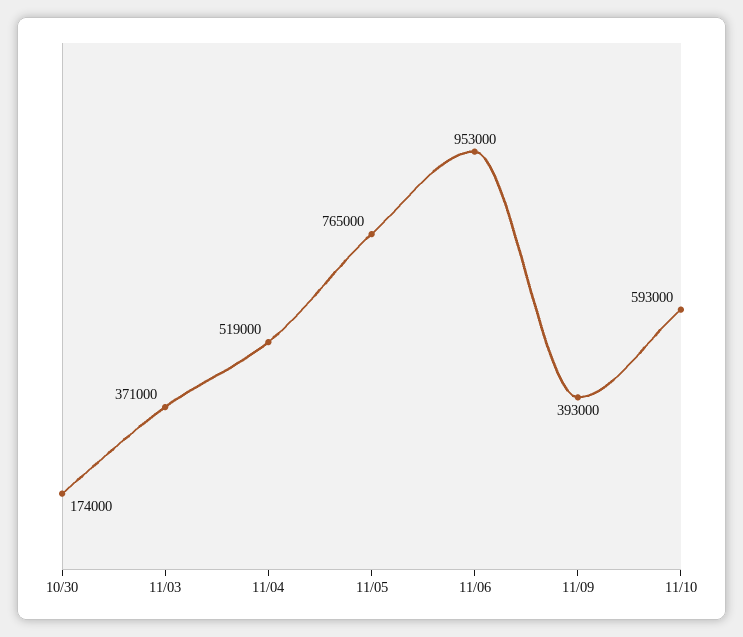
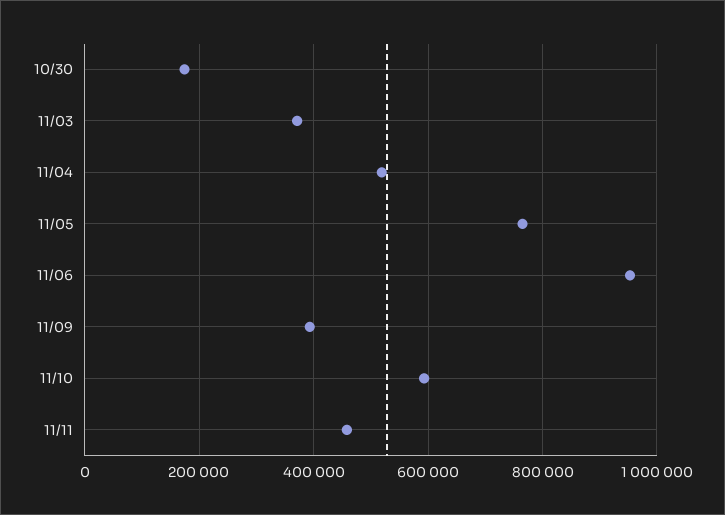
11/11: none -> 460000

